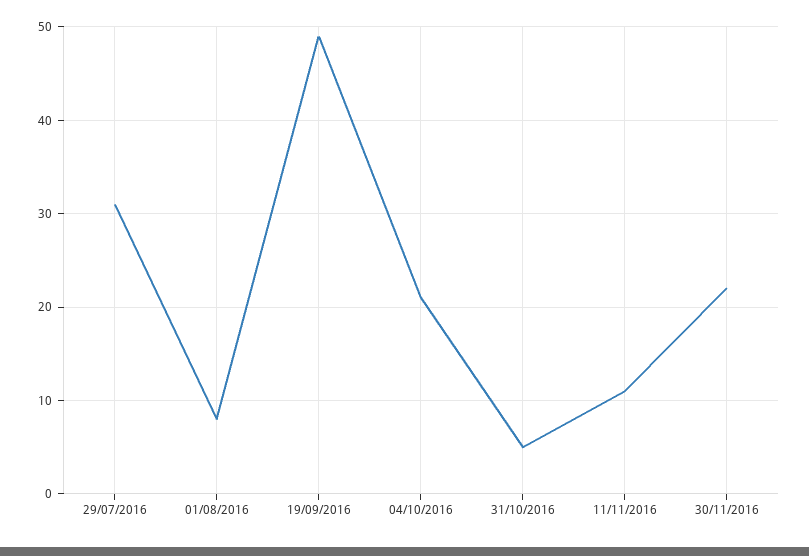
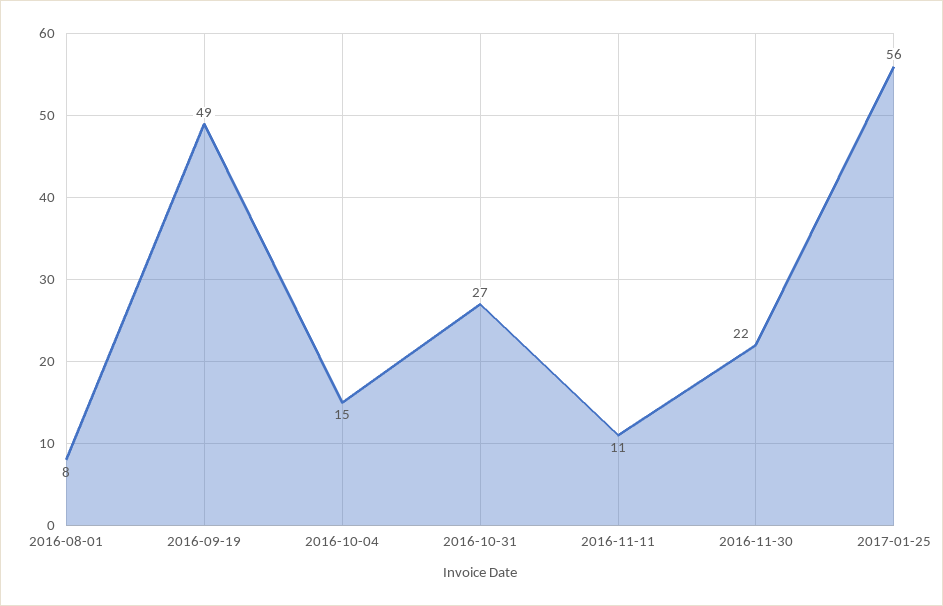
29/07/2016: 31 -> none
04/10/2016: 21 -> 15
31/10/2016: 5 -> 27
2017-01-25: none -> 56

